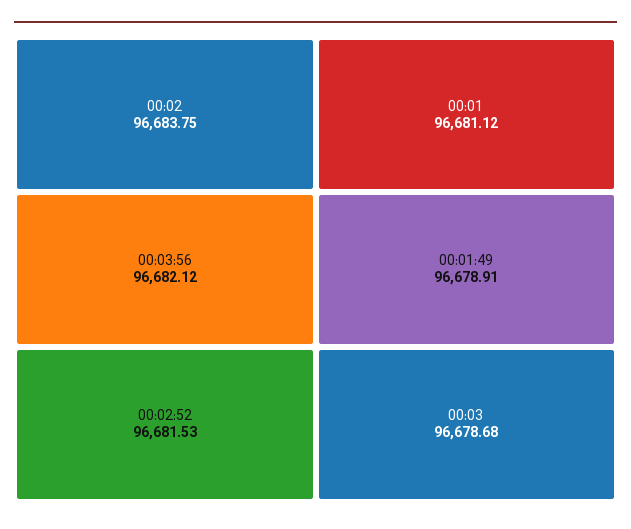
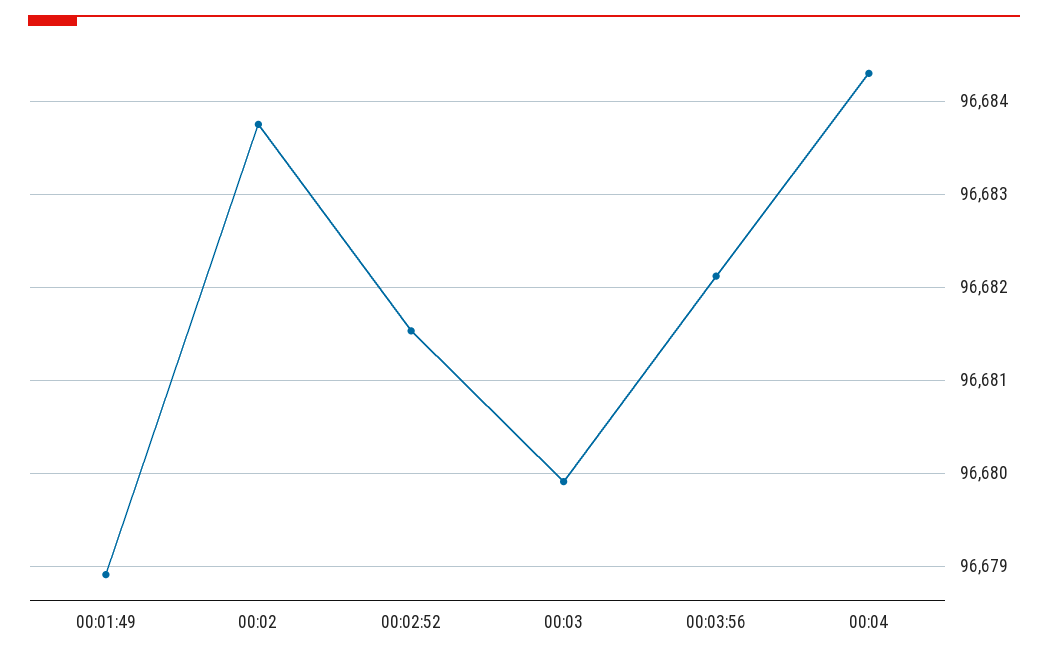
00:01: 96681.12 -> none
00:03: 96678.68 -> 96679.9
00:04: none -> 96684.3

